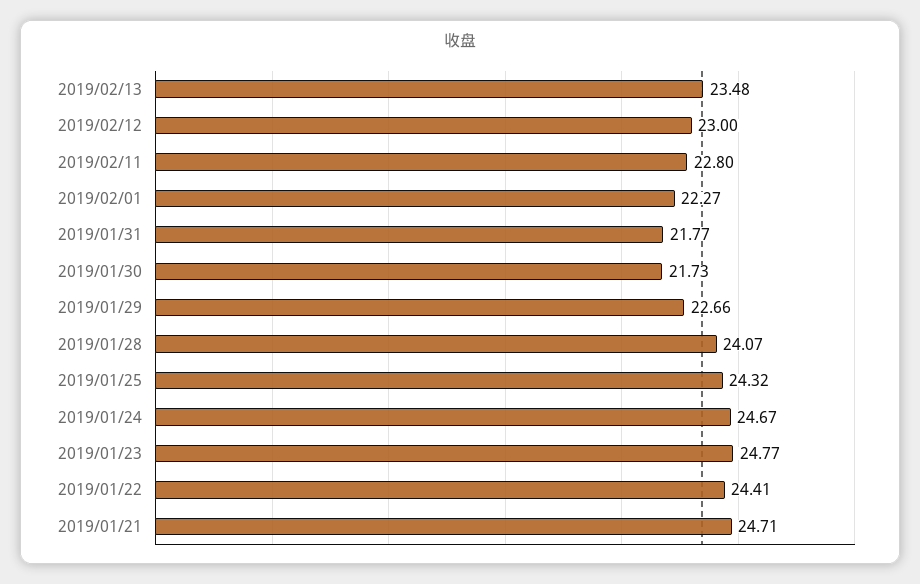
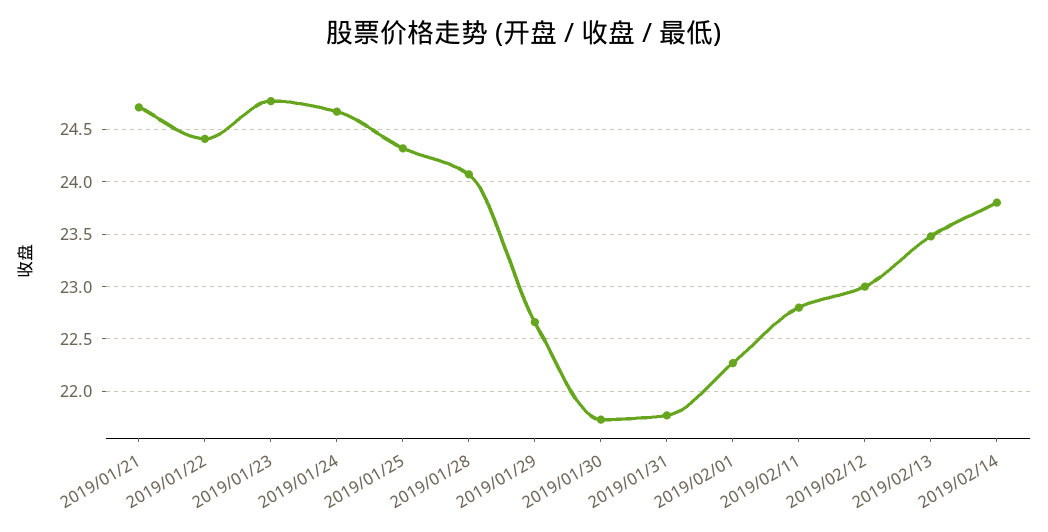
2019/02/14: none -> 23.8

